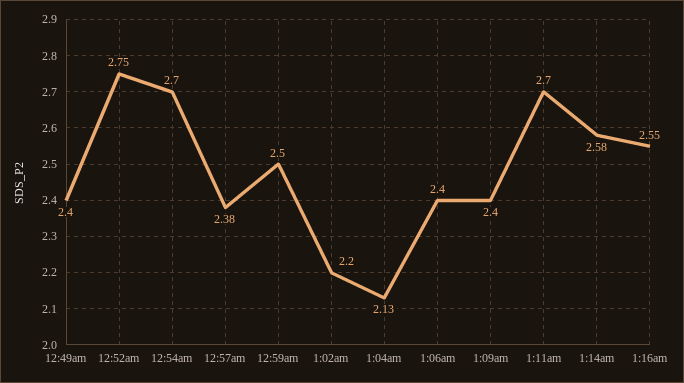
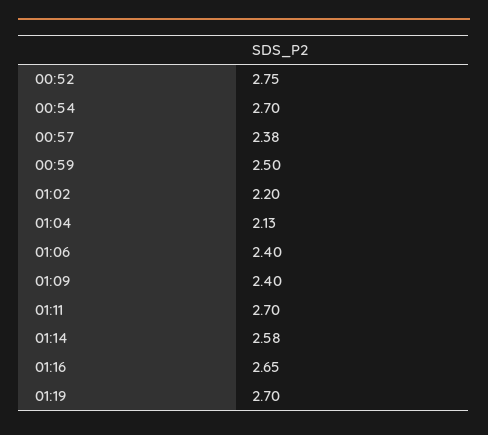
12:49am: 2.4 -> none
1:16am: 2.55 -> 2.65
01:19: none -> 2.7

